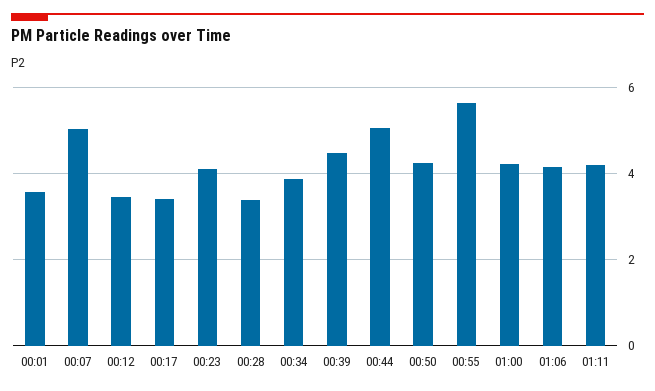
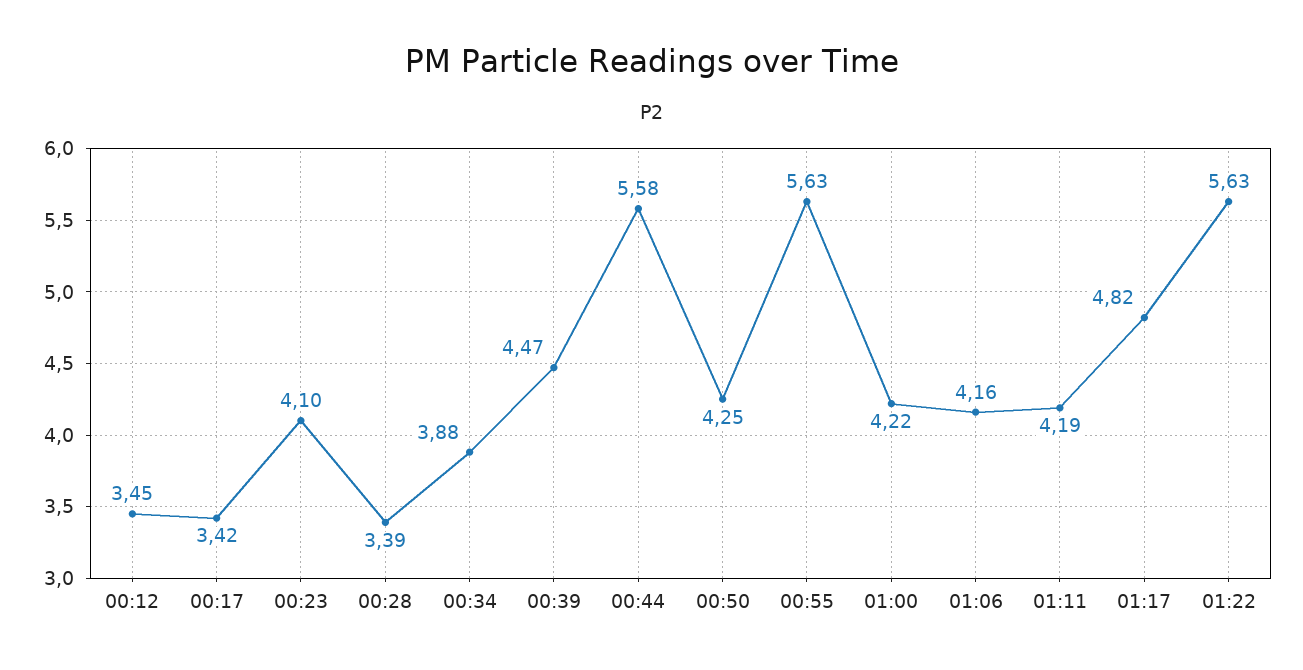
00:01: 3.6 -> none
00:07: 5 -> none
00:44: 5 -> 5.58
01:17: none -> 4.82
01:22: none -> 5.63

